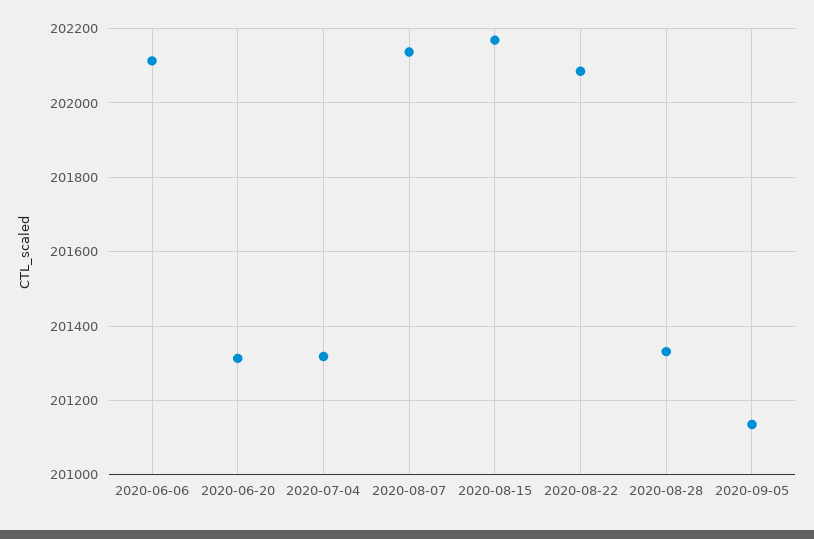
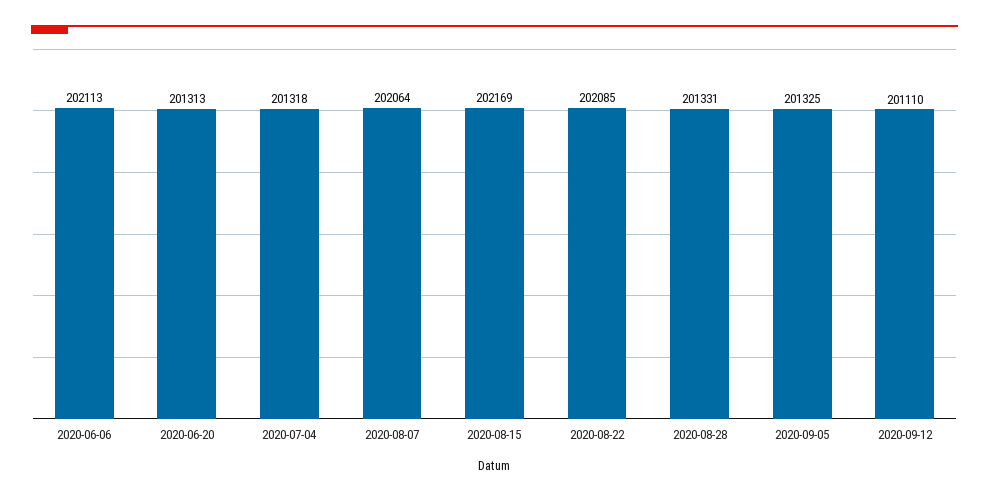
2020-08-07: 202140 -> 202064
2020-09-05: 201140 -> 201325
2020-09-12: none -> 201110

